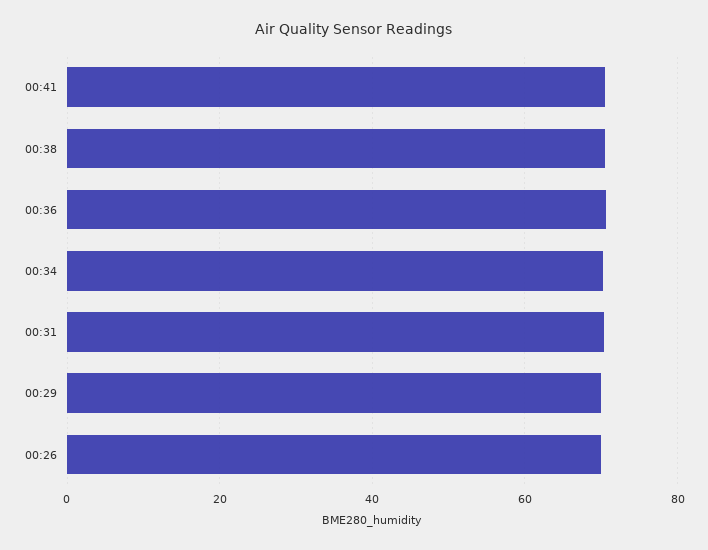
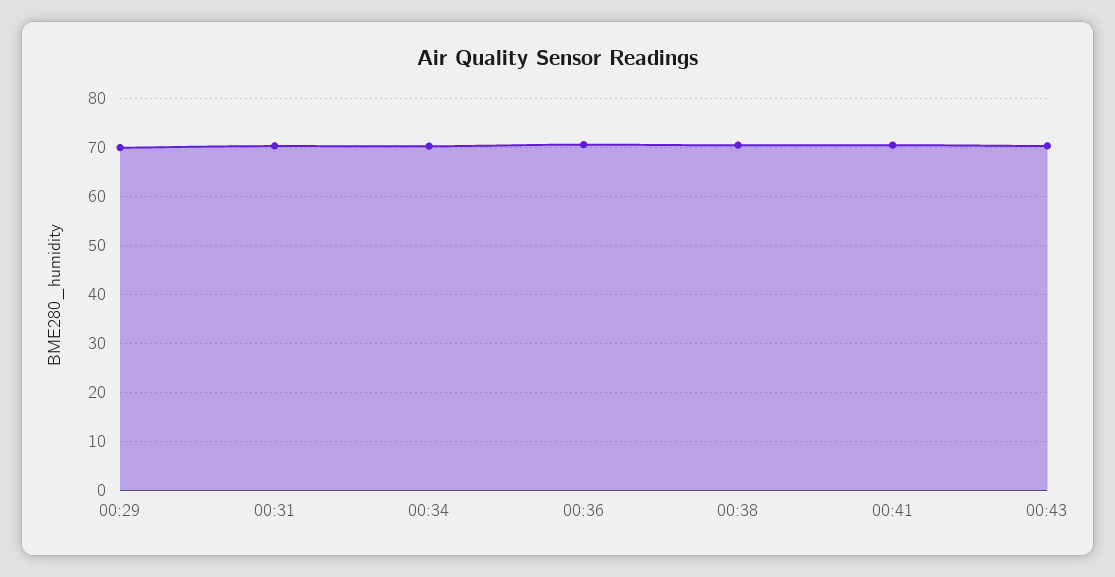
00:26: 70 -> none
00:43: none -> 70

